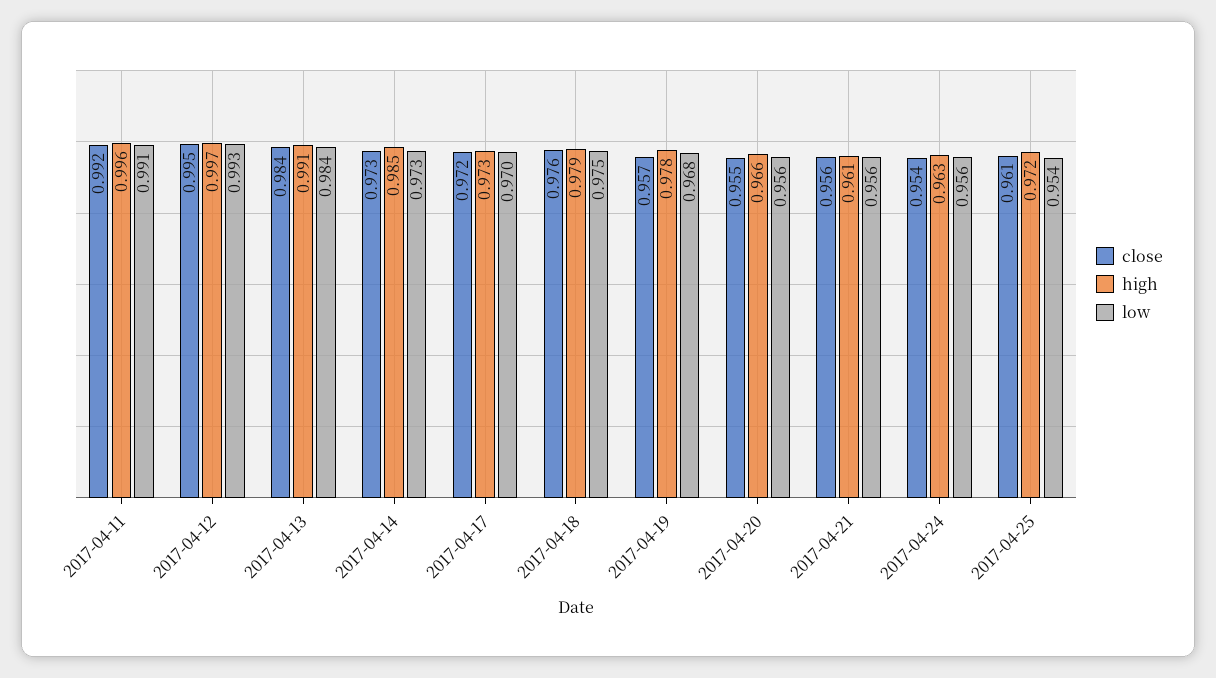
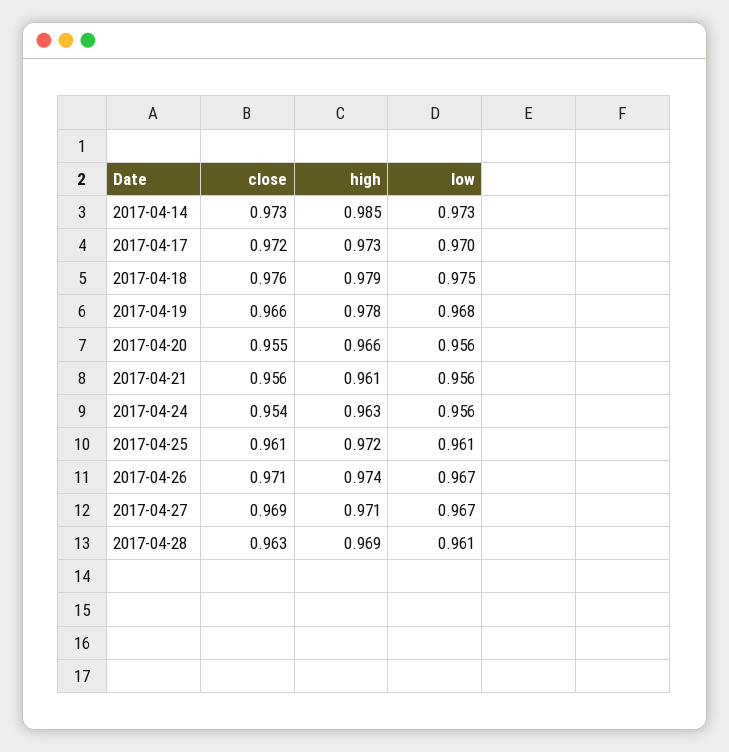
close, 2017-04-11: 0.992 -> none
high, 2017-04-11: 0.996 -> none
low, 2017-04-11: 0.991 -> none
close, 2017-04-12: 0.995 -> none
high, 2017-04-12: 0.997 -> none
low, 2017-04-12: 0.993 -> none
close, 2017-04-13: 0.984 -> none
high, 2017-04-13: 0.991 -> none
low, 2017-04-13: 0.984 -> none
close, 2017-04-19: 0.957 -> 0.966
low, 2017-04-25: 0.954 -> 0.961
close, 2017-04-26: none -> 0.971
high, 2017-04-26: none -> 0.974
low, 2017-04-26: none -> 0.967
close, 2017-04-27: none -> 0.969
high, 2017-04-27: none -> 0.971
low, 2017-04-27: none -> 0.967
close, 2017-04-28: none -> 0.963
high, 2017-04-28: none -> 0.969
low, 2017-04-28: none -> 0.961

